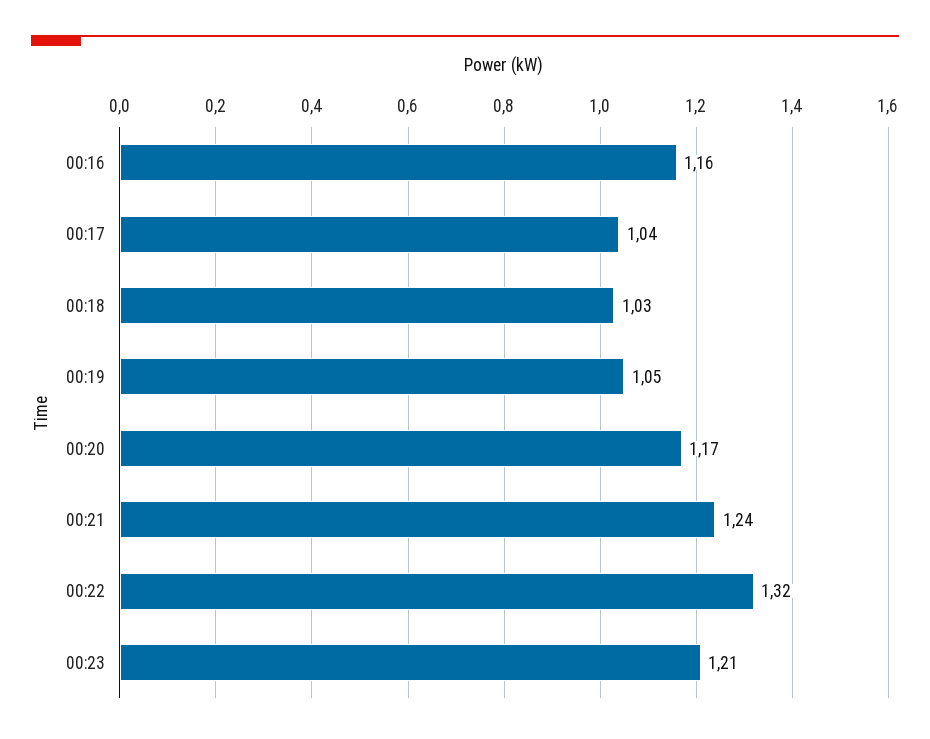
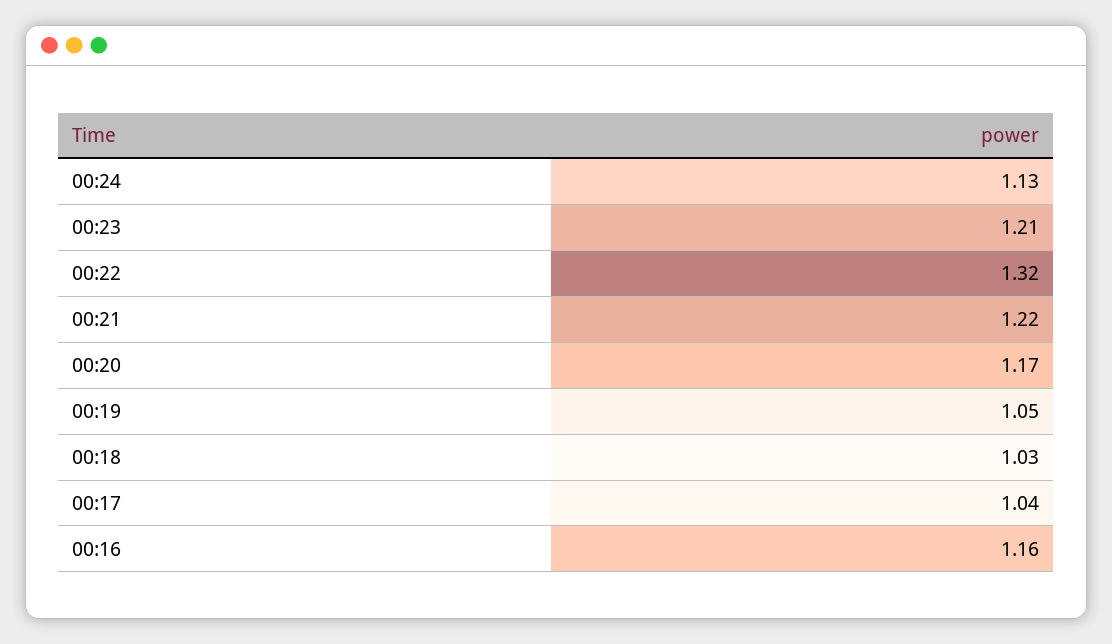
00:21: 1.24 -> 1.22
00:24: none -> 1.13

